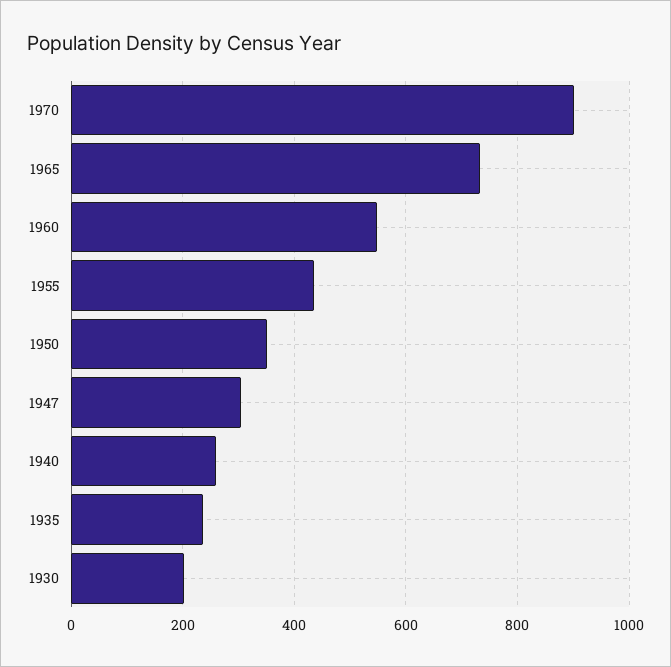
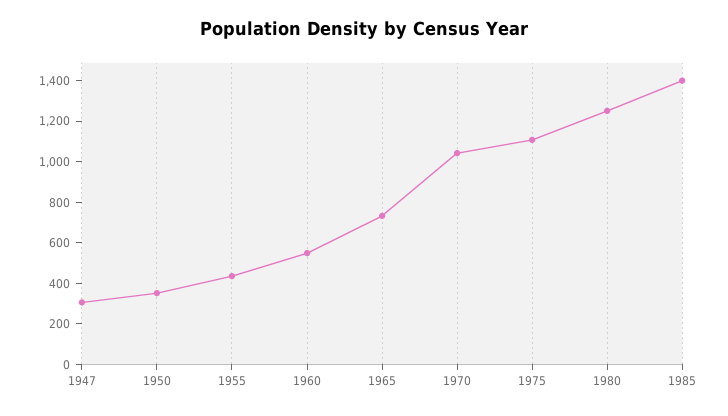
1970: 900 -> 1050
1940: 260 -> none
1935: 240 -> none
1930: 200 -> none
1975: none -> 1100
1980: none -> 1250
1985: none -> 1400

